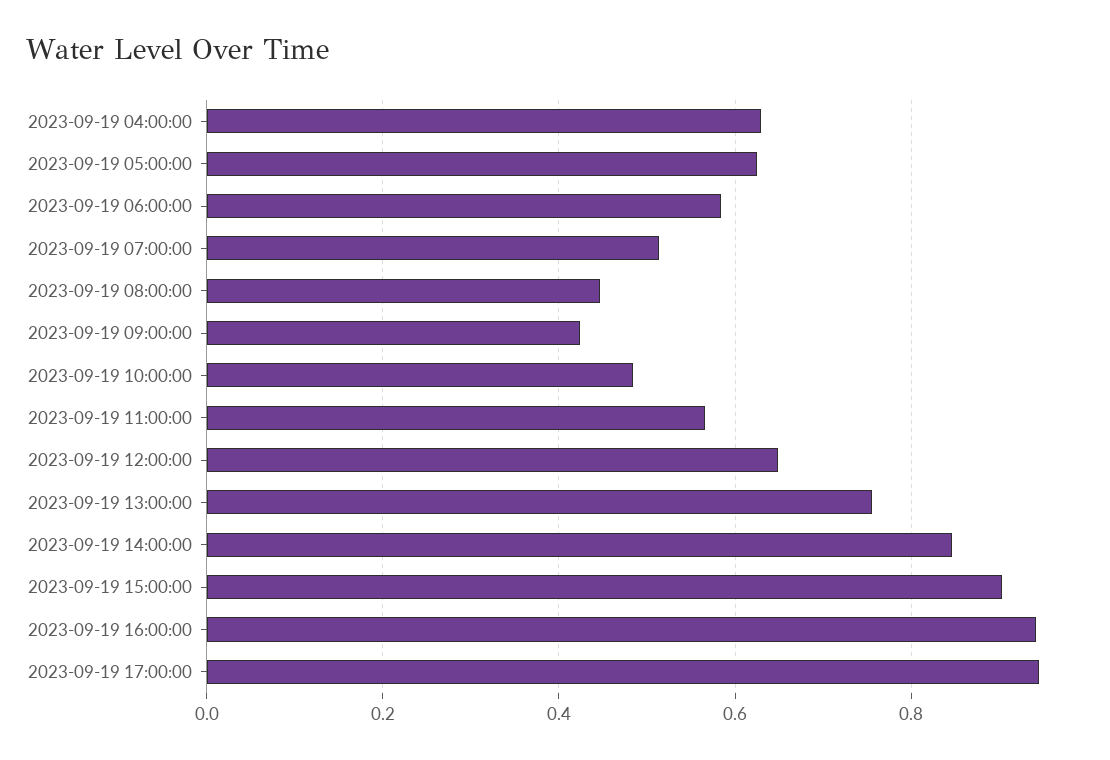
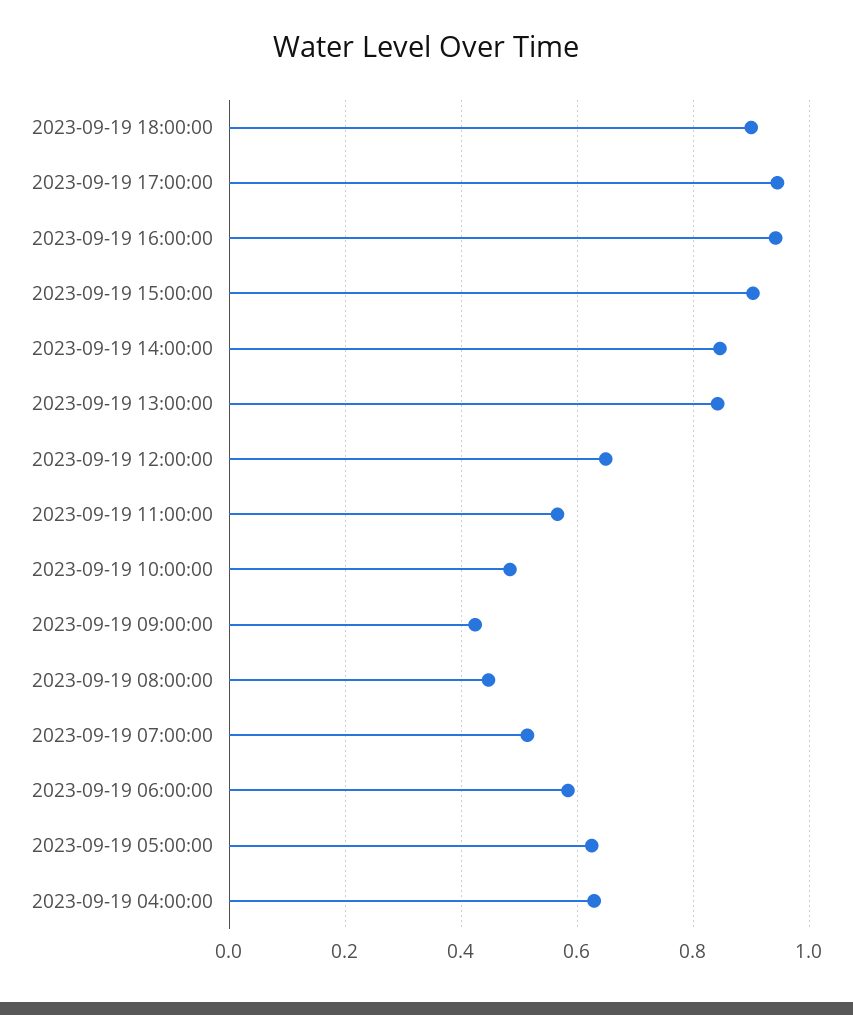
2023-09-19 13:00:00: 0.76 -> 0.84
2023-09-19 18:00:00: none -> 0.9

